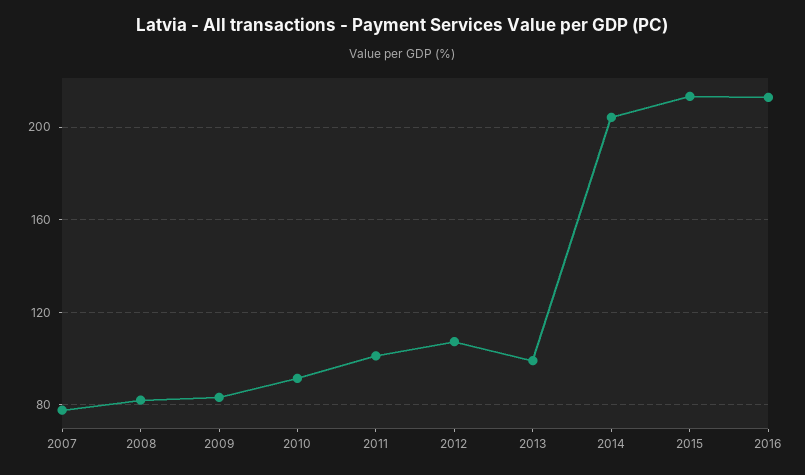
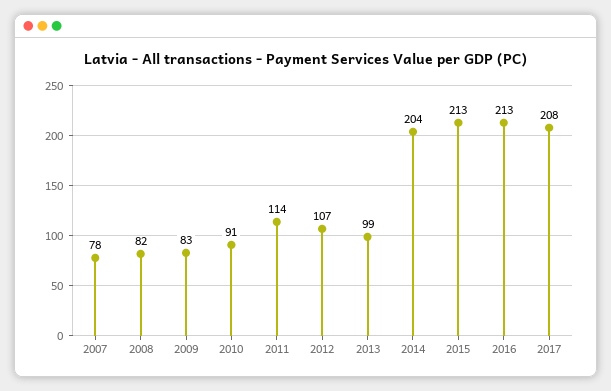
2011: 100 -> 114
2017: none -> 208

